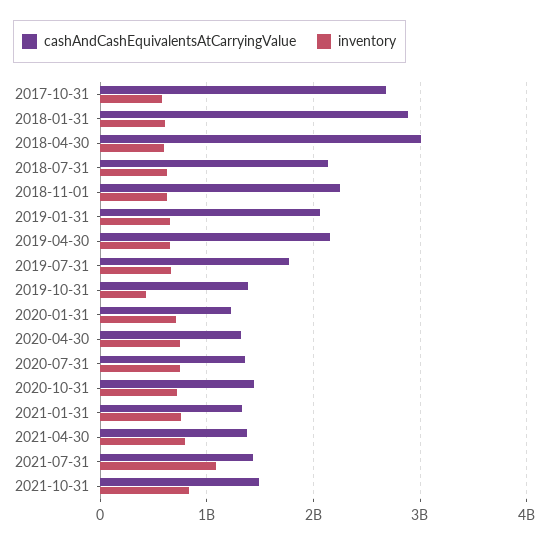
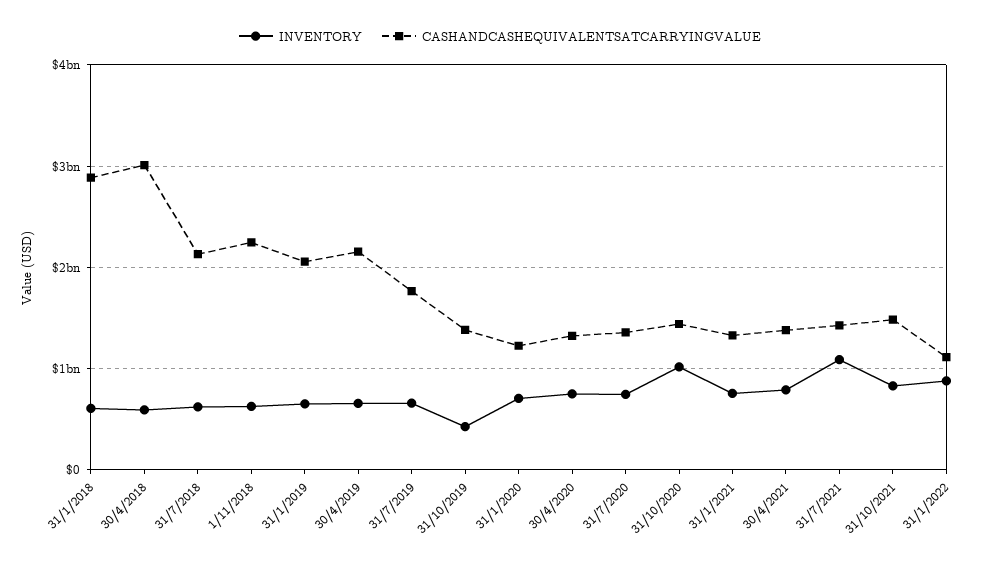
cashAndCashEquivalentsAtCarryingValue, 2017-10-31: 2700000000 -> none
inventory, 2017-10-31: 600000000 -> none
inventory, 2020-10-31: 700000000 -> 1000000000
inventory, 31/1/2022: none -> 900000000
cashAndCashEquivalentsAtCarryingValue, 31/1/2022: none -> 1100000000

